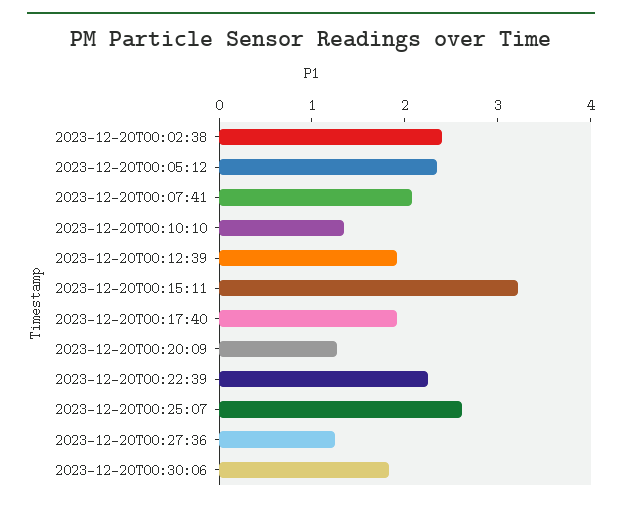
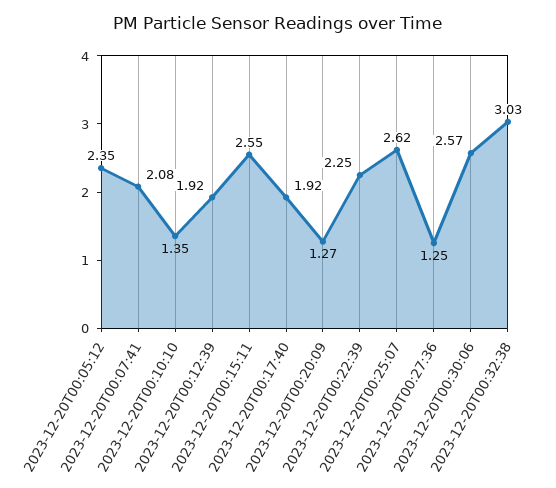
2023-12-20T00:02:38: 2.4 -> none
2023-12-20T00:15:11: 3.2 -> 2.55
2023-12-20T00:30:06: 1.8 -> 2.57
2023-12-20T00:32:38: none -> 3.03

